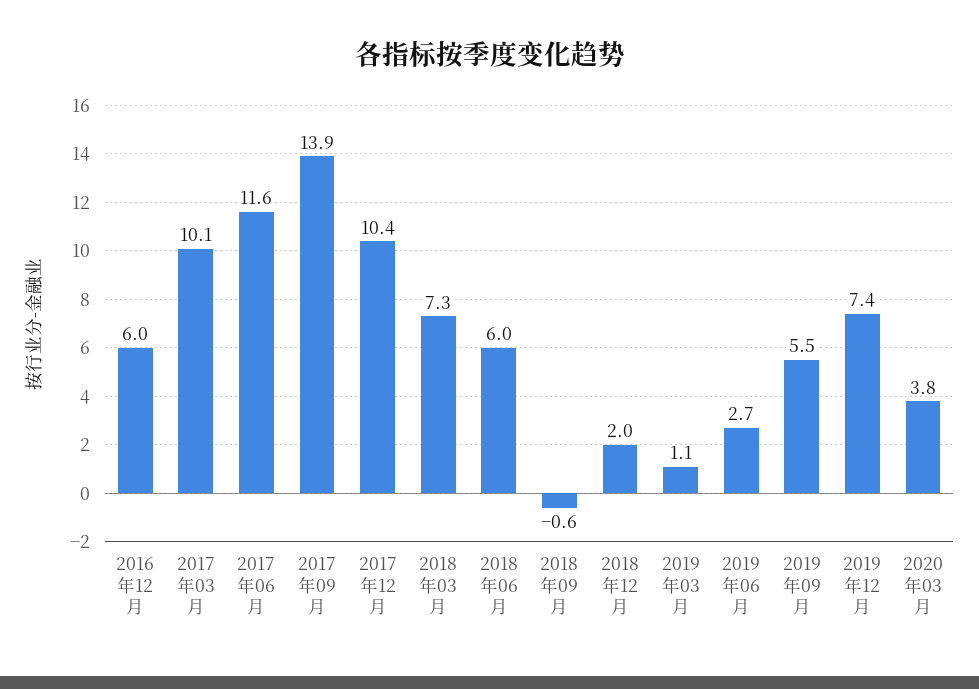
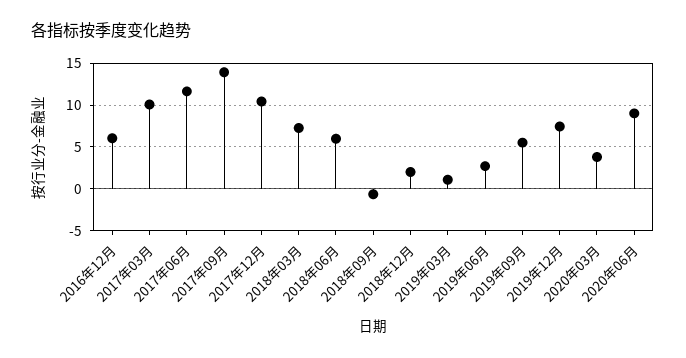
2020年06月: none -> 9

